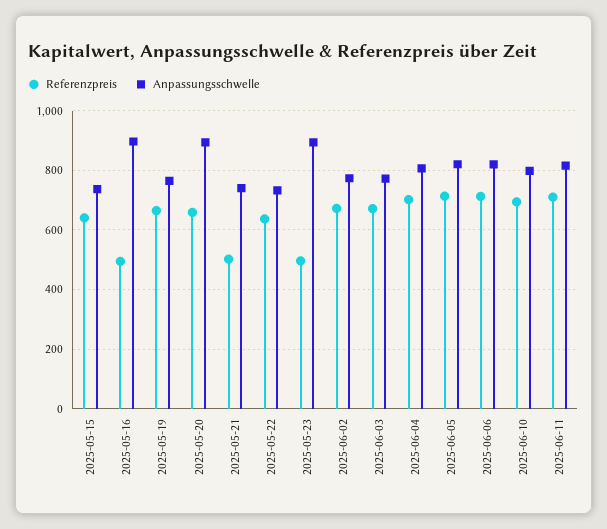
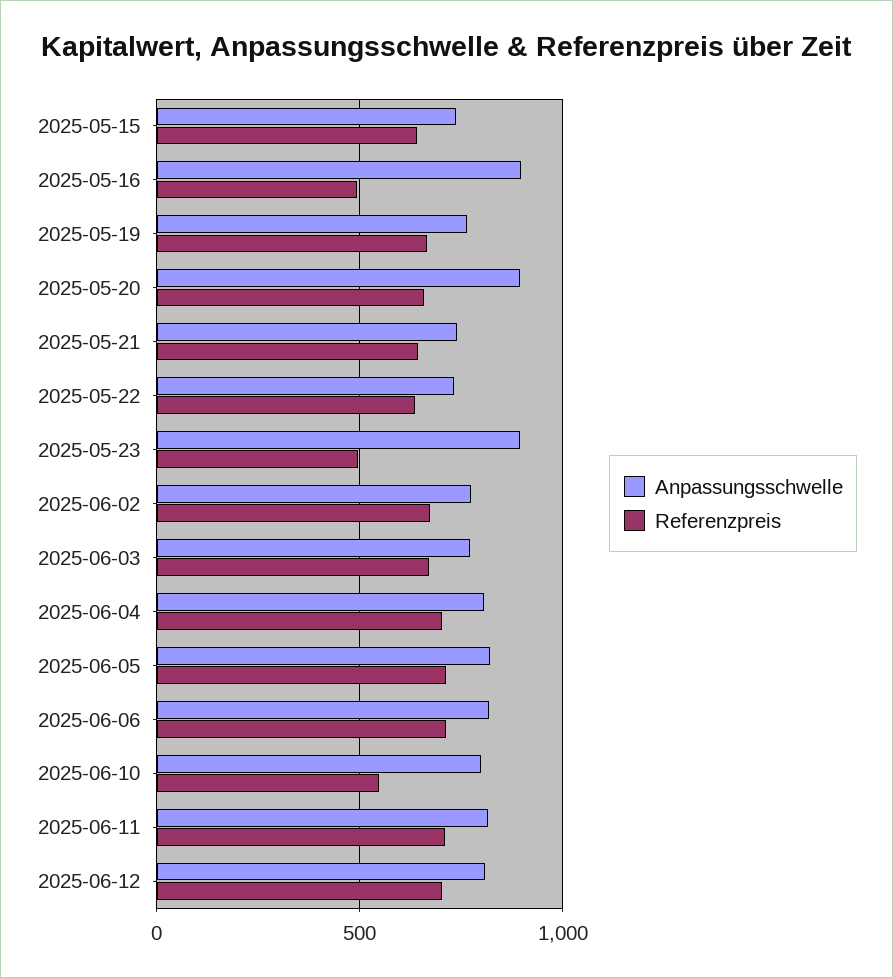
Referenzpreis, 2025-05-21: 500 -> 650
Referenzpreis, 2025-06-10: 700 -> 550
Anpassungsschwelle, 2025-06-12: none -> 800
Referenzpreis, 2025-06-12: none -> 700

